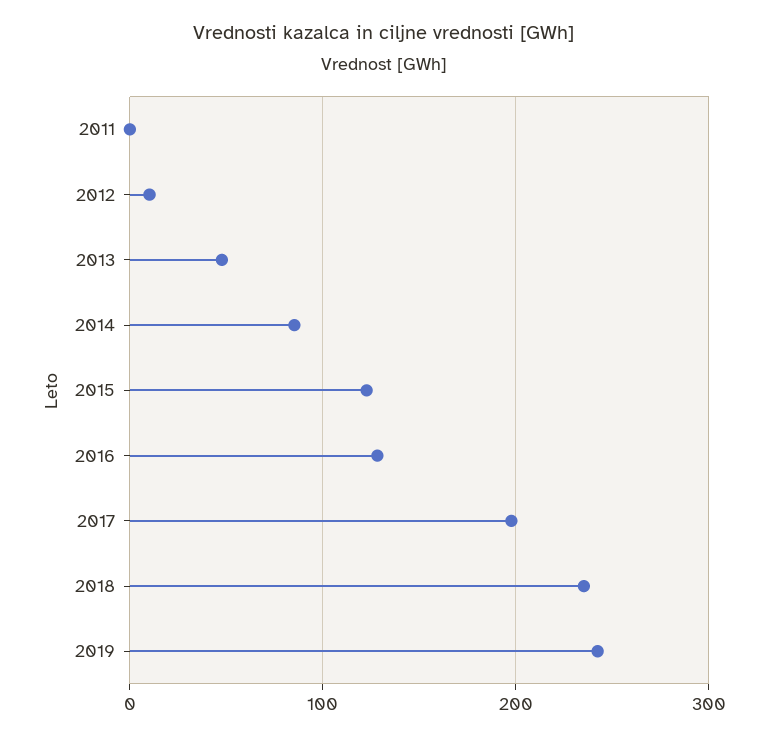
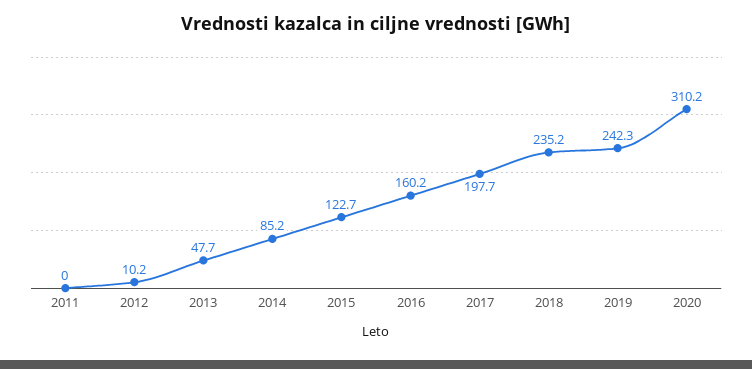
2016: 130 -> 160.2
2020: none -> 310.2

